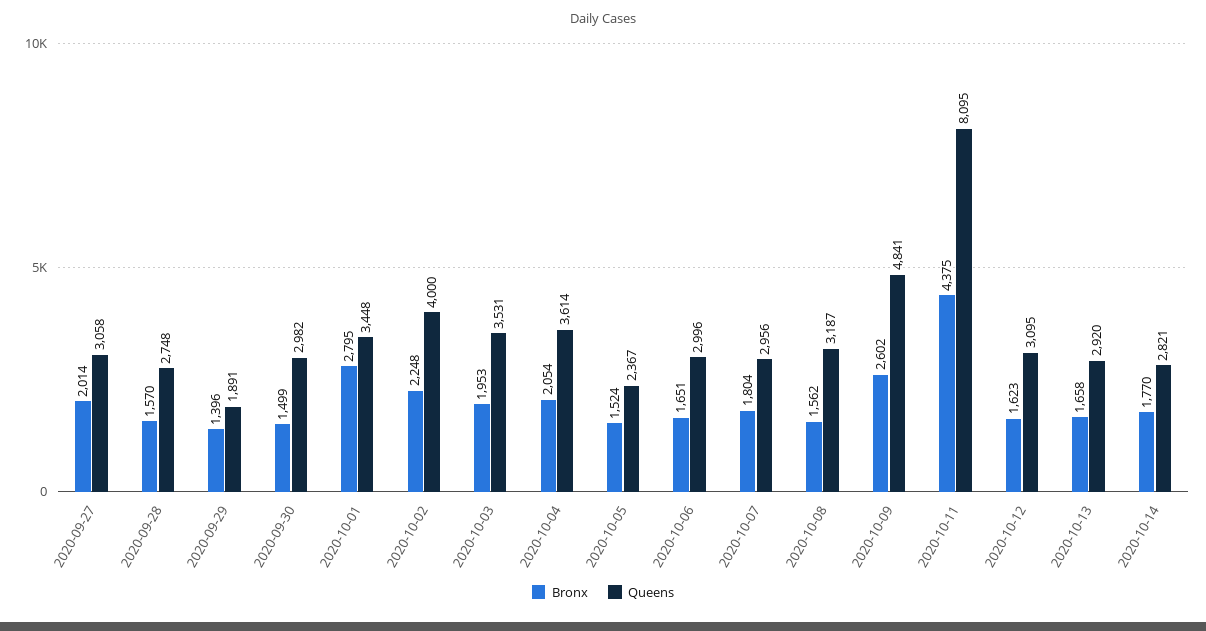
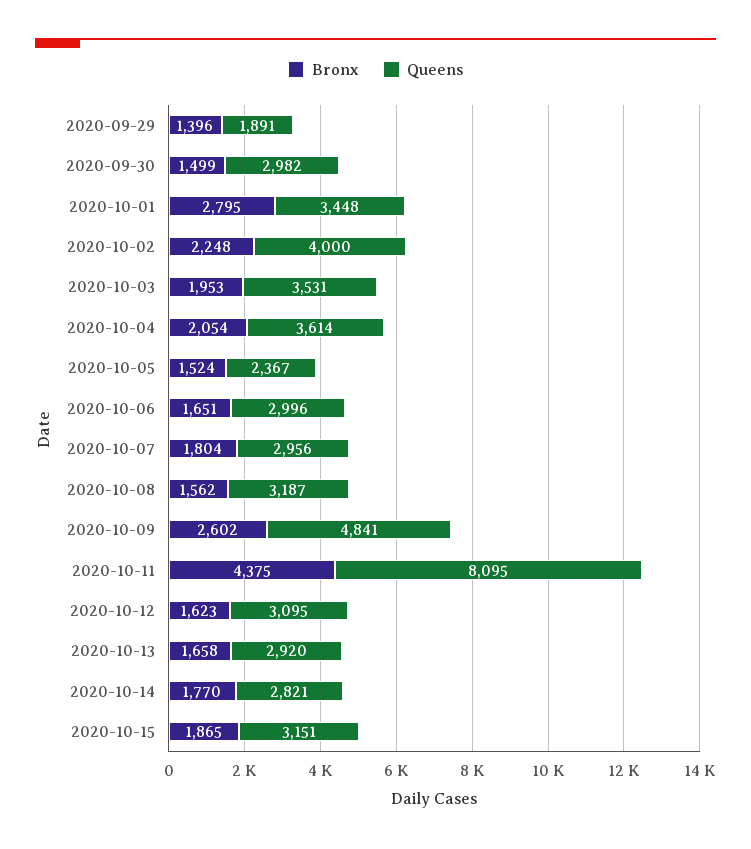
Bronx, 2020-09-27: 2014 -> none
Queens, 2020-09-27: 3058 -> none
Bronx, 2020-09-28: 1570 -> none
Queens, 2020-09-28: 2748 -> none
Bronx, 2020-10-15: none -> 1865
Queens, 2020-10-15: none -> 3151

